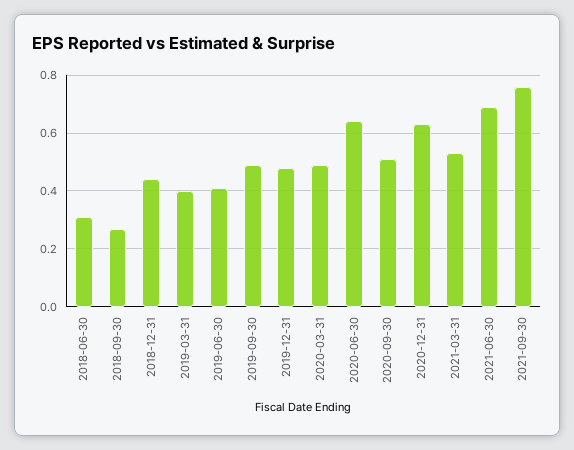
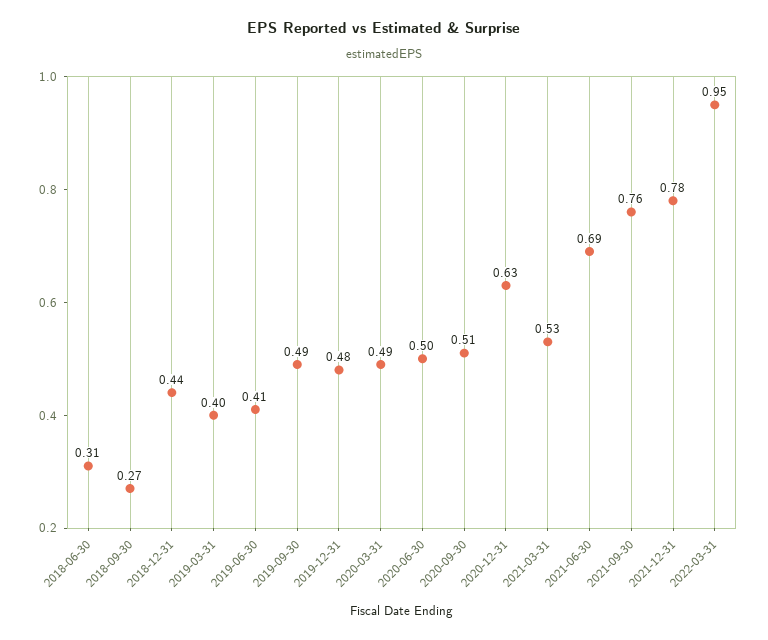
2020-06-30: 0.65 -> 0.5
2021-12-31: none -> 0.78
2022-03-31: none -> 0.95

